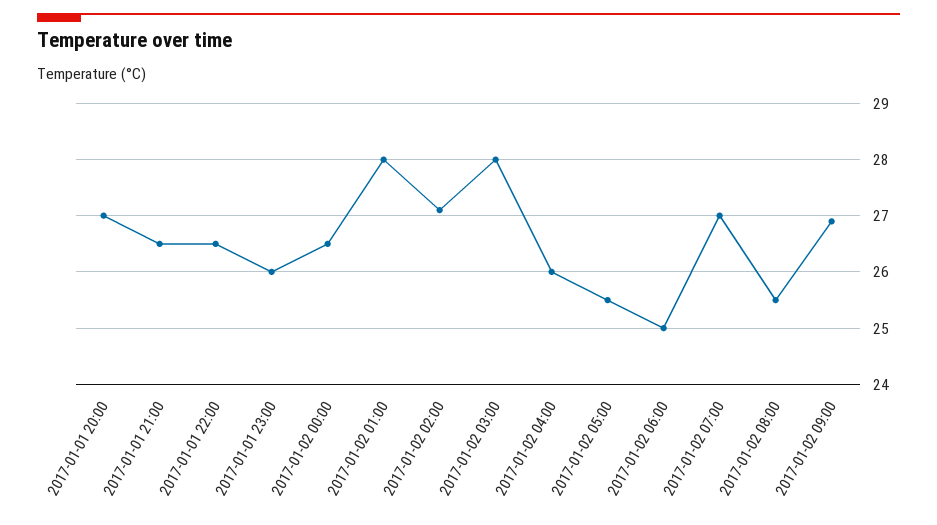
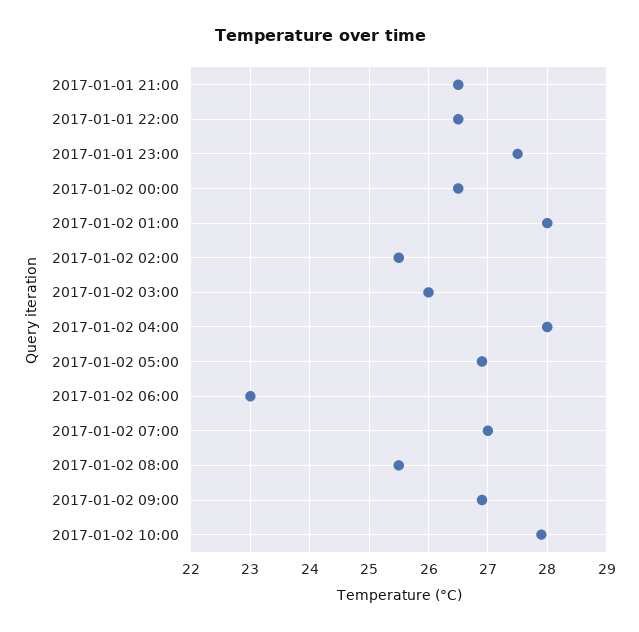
2017-01-01 20:00: 27 -> none
2017-01-01 23:00: 26 -> 27.5
2017-01-02 02:00: 27 -> 25.5
2017-01-02 03:00: 28 -> 26
2017-01-02 04:00: 26 -> 28
2017-01-02 05:00: 25.5 -> 27
2017-01-02 06:00: 25 -> 23
2017-01-02 10:00: none -> 28

